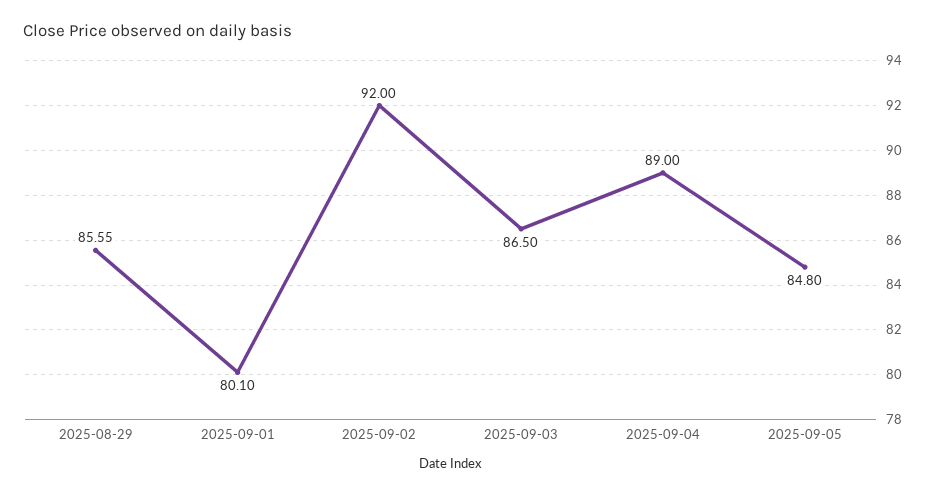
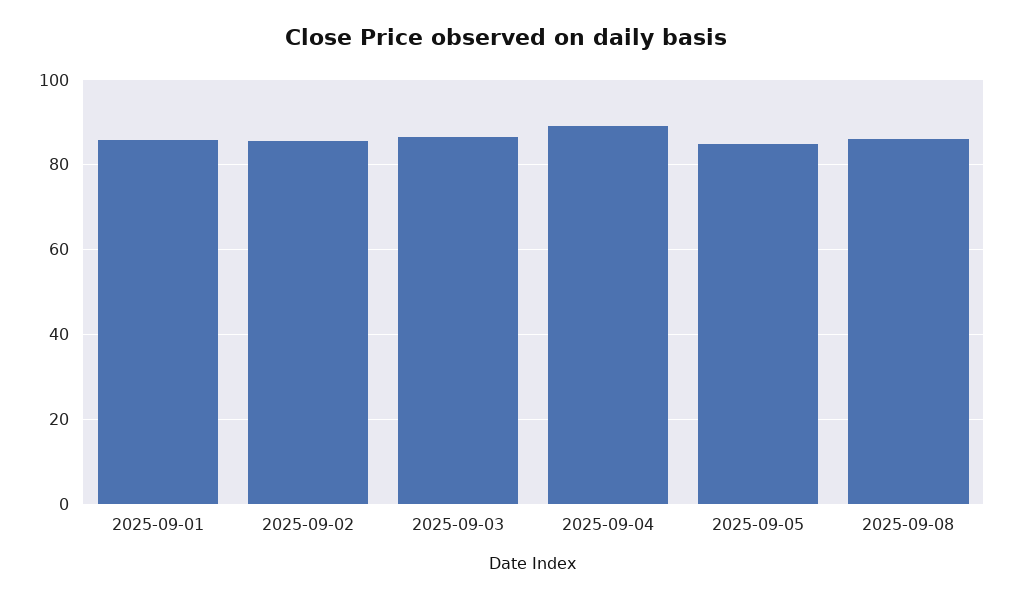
2025-08-29: 85.55 -> none
2025-09-01: 80.1 -> 86
2025-09-02: 92 -> 86
2025-09-08: none -> 86

